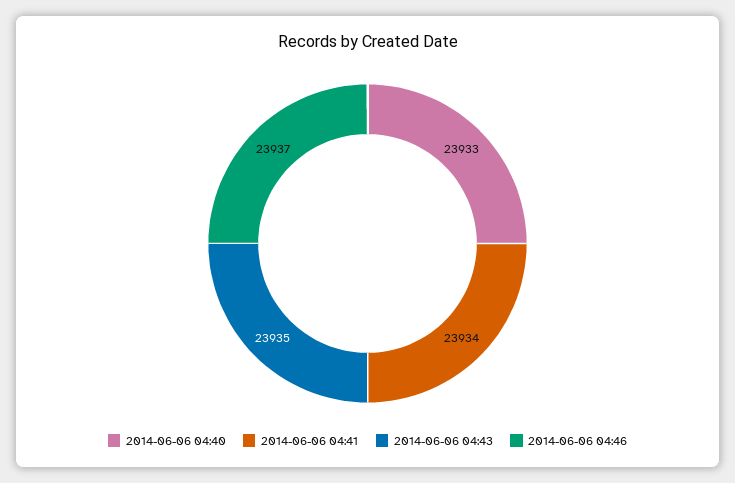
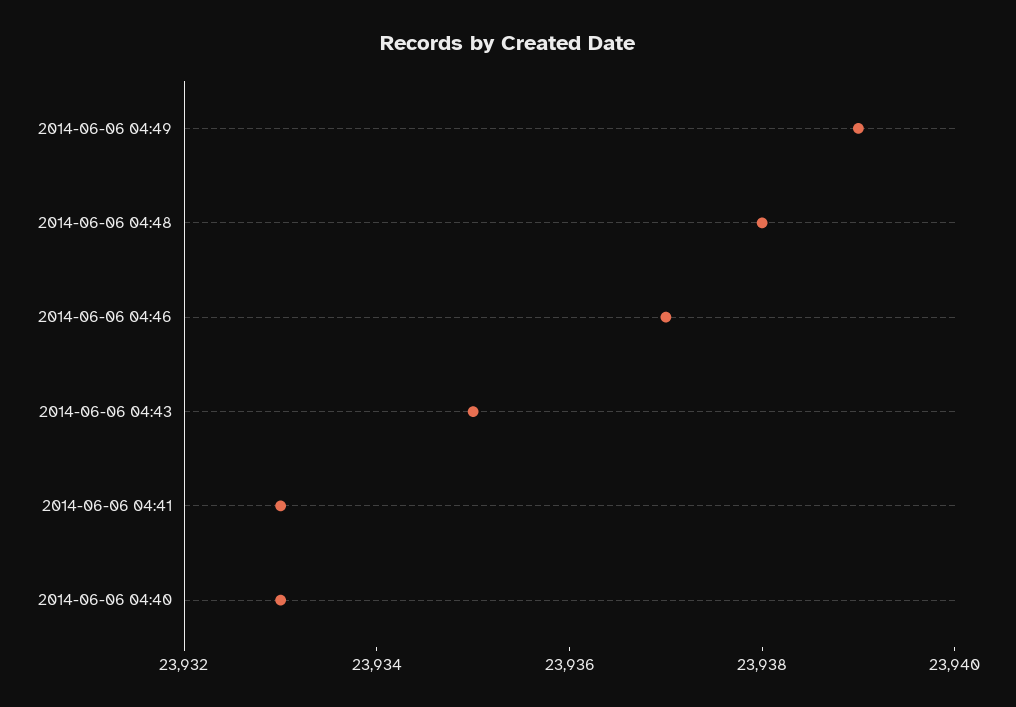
2014-06-06 04:41: 23934 -> 23933
2014-06-06 04:49: none -> 23939
2014-06-06 04:48: none -> 23938

